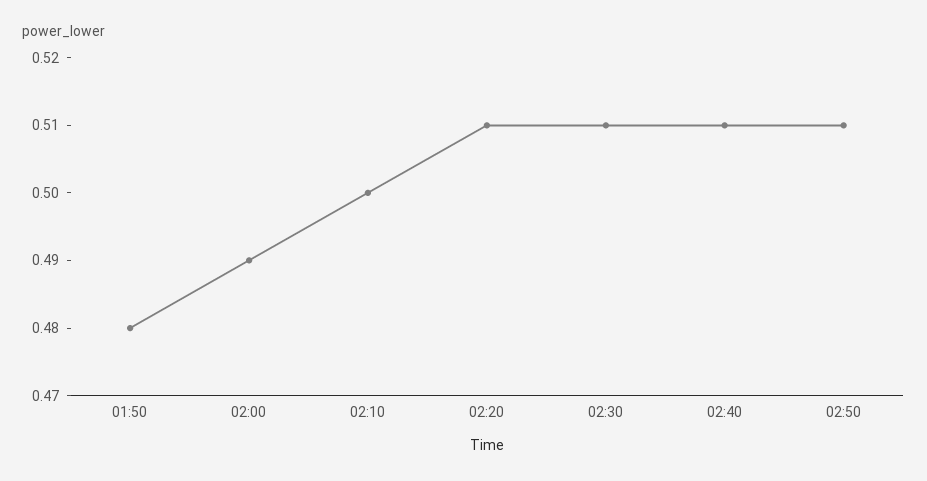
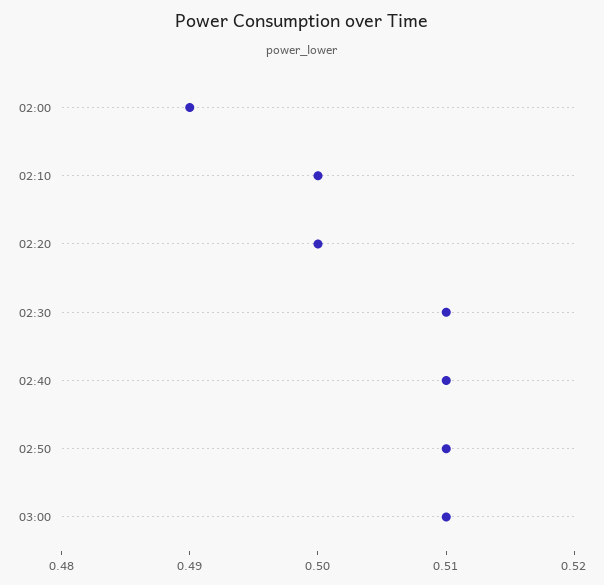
01:50: 0.48 -> none
02:20: 0.51 -> 0.5
03:00: none -> 0.51

